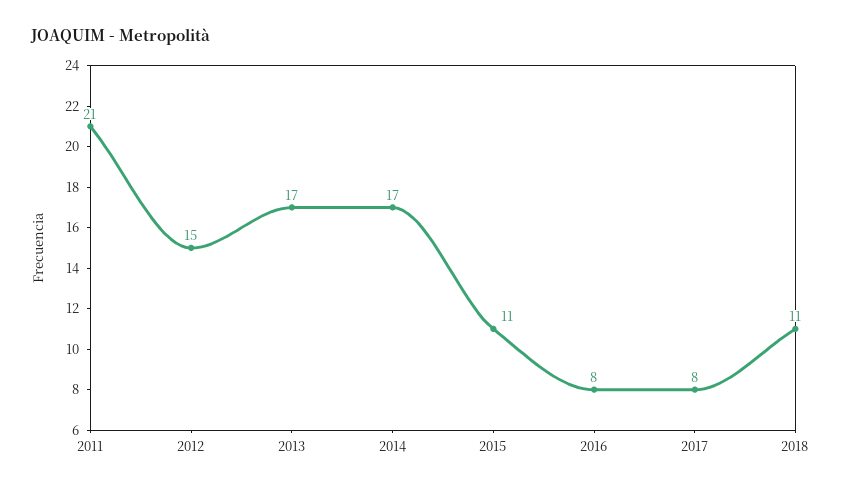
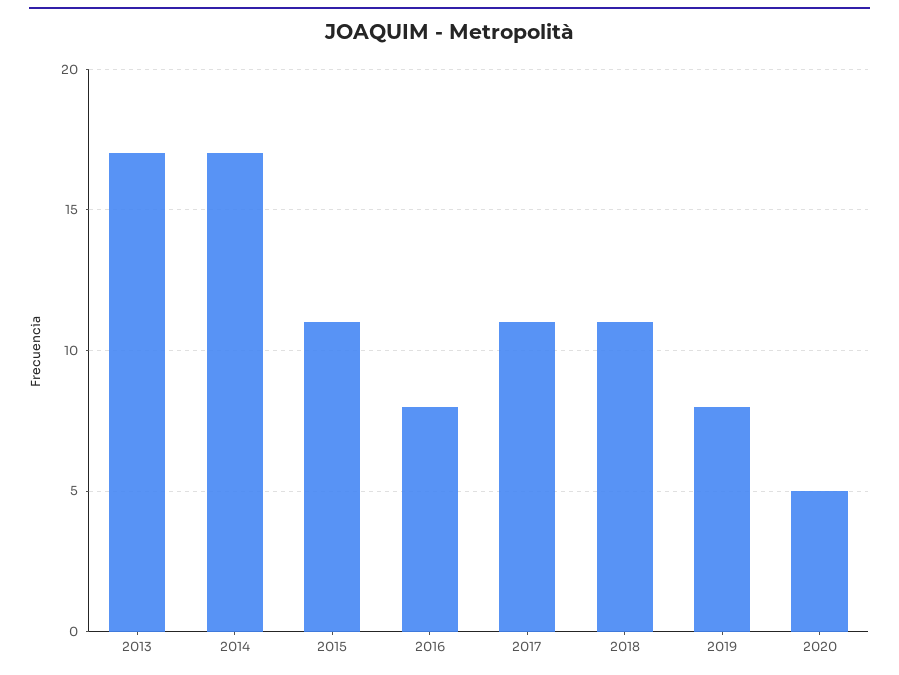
2011: 21 -> none
2012: 15 -> none
2017: 8 -> 11
2019: none -> 8
2020: none -> 5

